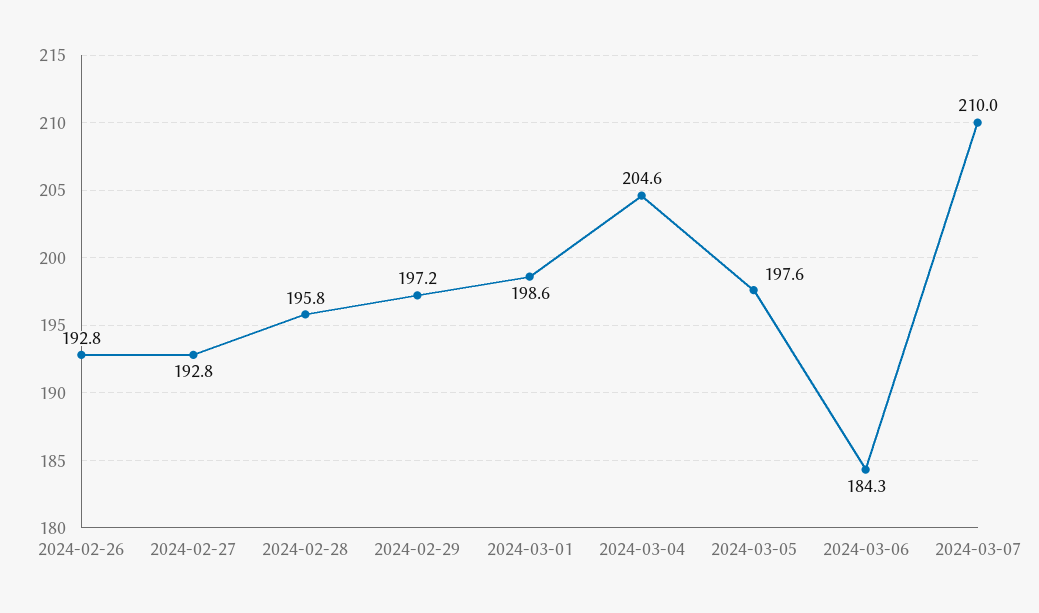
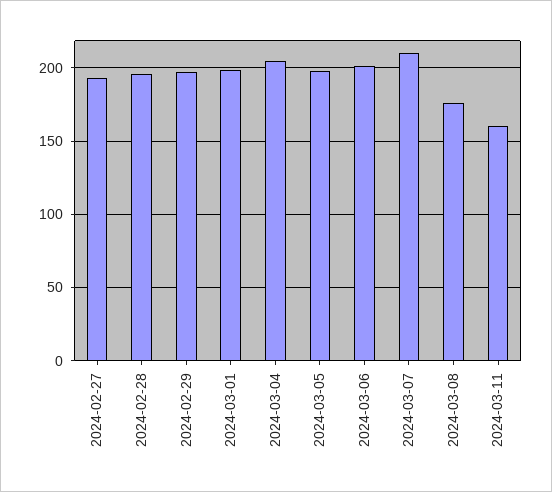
2024-02-26: 192.8 -> none
2024-03-06: 184.3 -> 200
2024-03-08: none -> 175
2024-03-11: none -> 160

